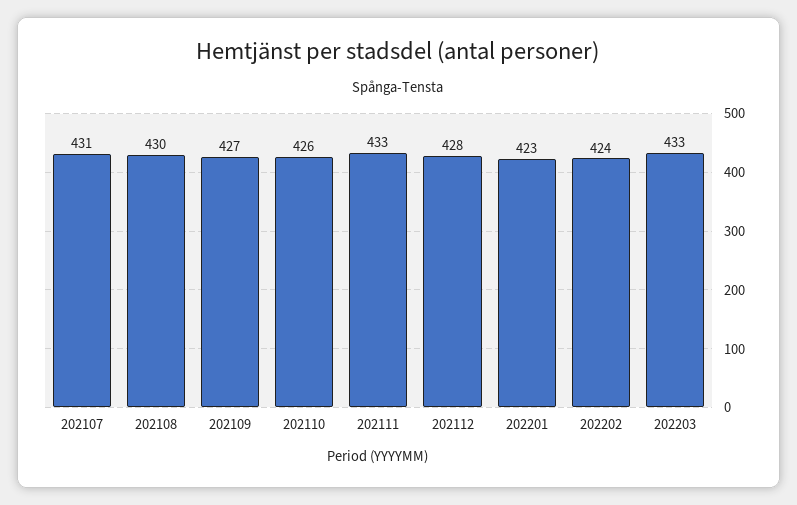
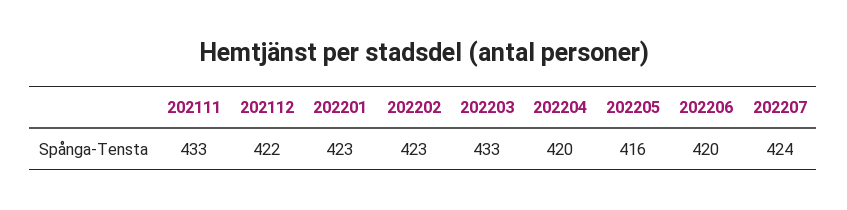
202107: 431 -> none
202108: 430 -> none
202109: 427 -> none
202110: 426 -> none
202112: 428 -> 422
202202: 424 -> 423
202204: none -> 420
202205: none -> 416
202206: none -> 420
202207: none -> 424

